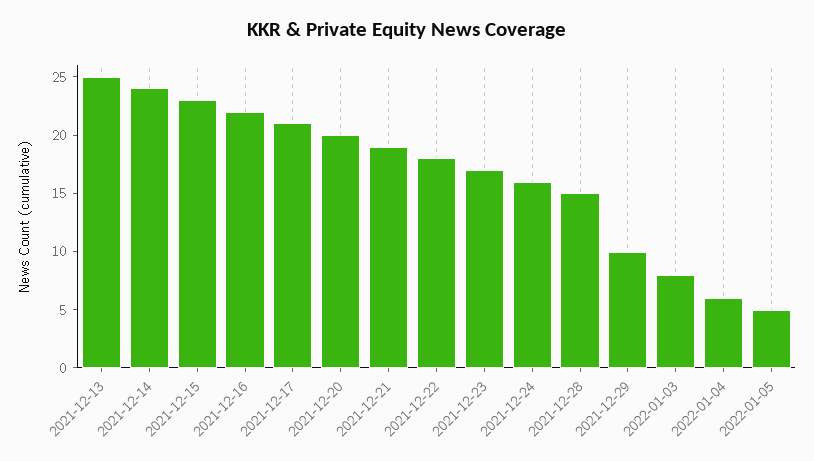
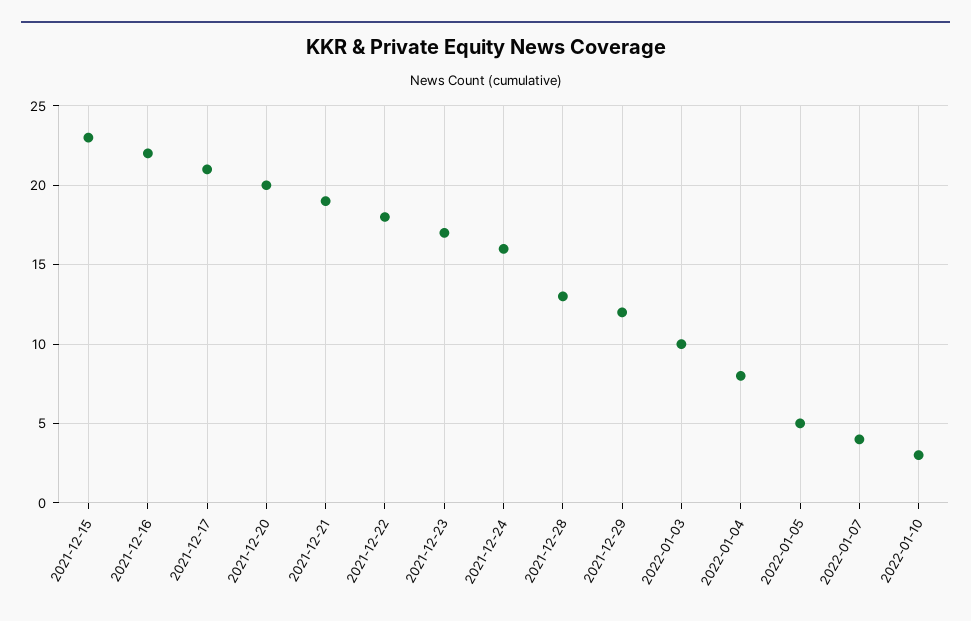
2021-12-13: 25 -> none
2021-12-14: 24 -> none
2021-12-28: 15 -> 13
2021-12-29: 10 -> 12
2022-01-03: 8 -> 10
2022-01-04: 6 -> 8
2022-01-07: none -> 4
2022-01-10: none -> 3

